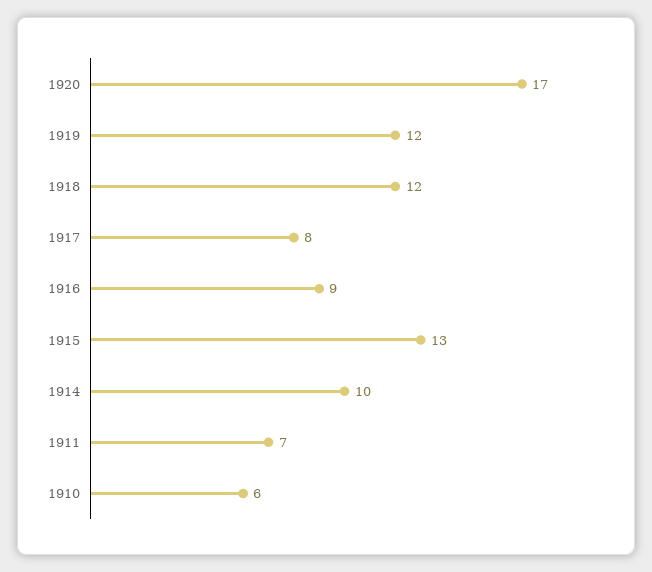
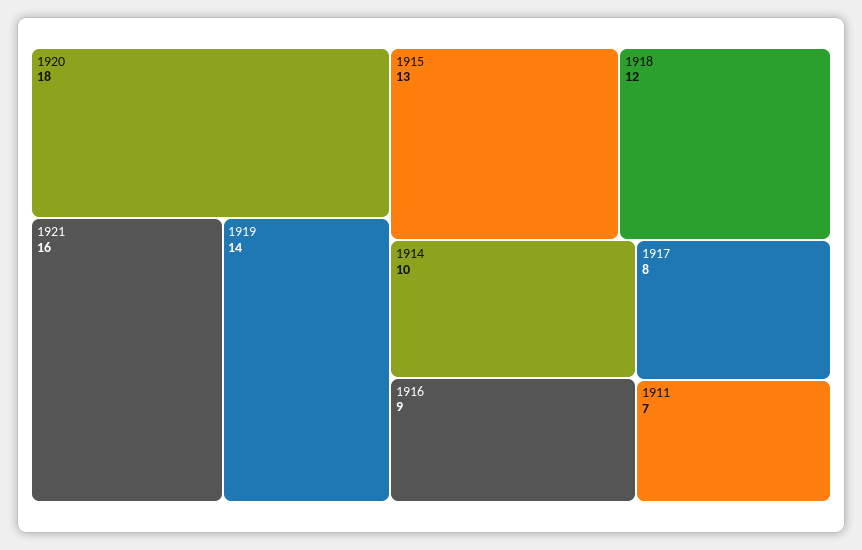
1920: 17 -> 18
1919: 12 -> 14
1910: 6 -> none
1921: none -> 16

